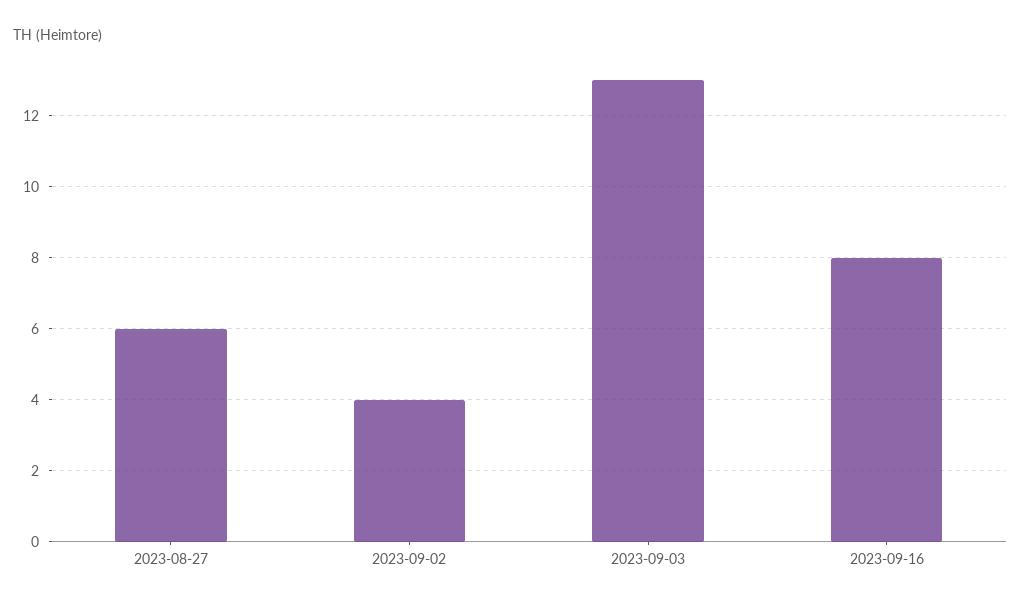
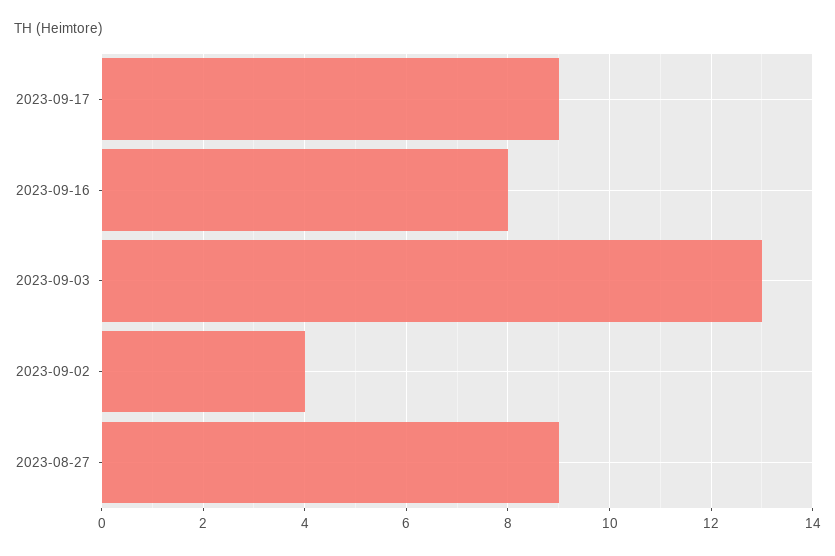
2023-08-27: 6 -> 9
2023-09-17: none -> 9

